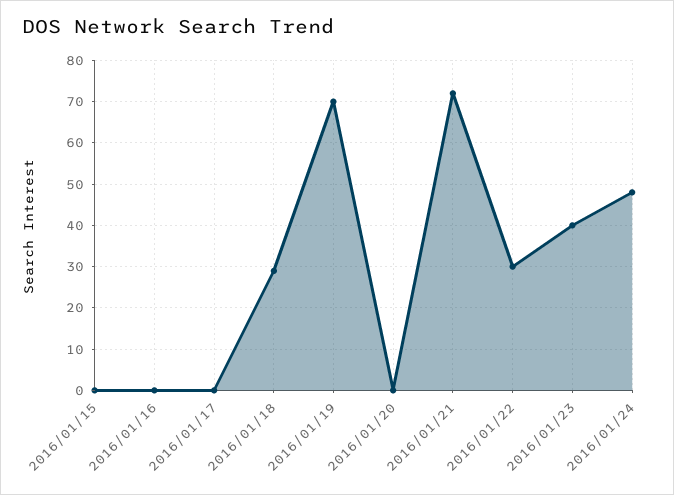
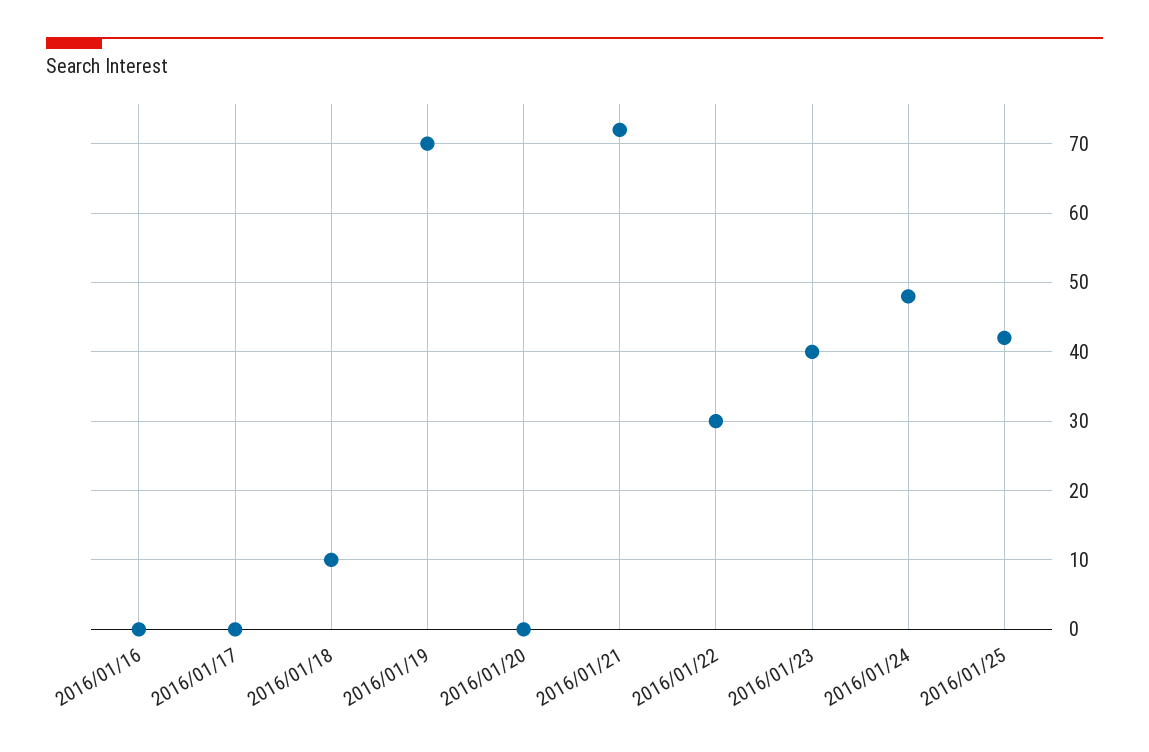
2016/01/15: 0 -> none
2016/01/18: 30 -> 10
2016/01/25: none -> 42

